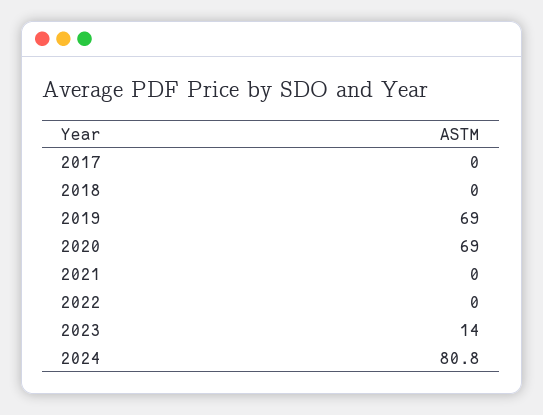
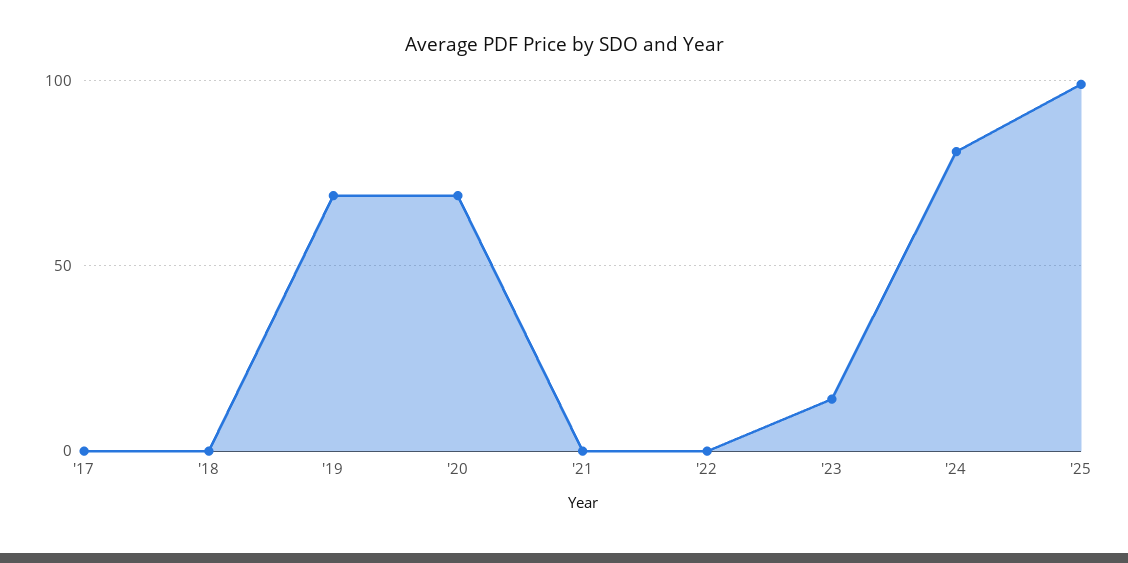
'25: none -> 100

